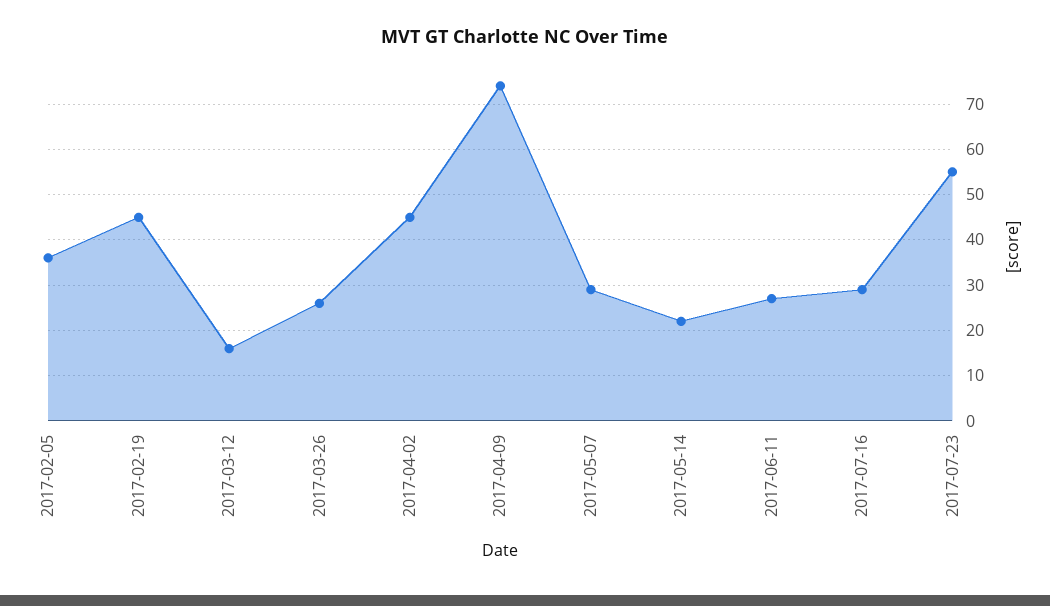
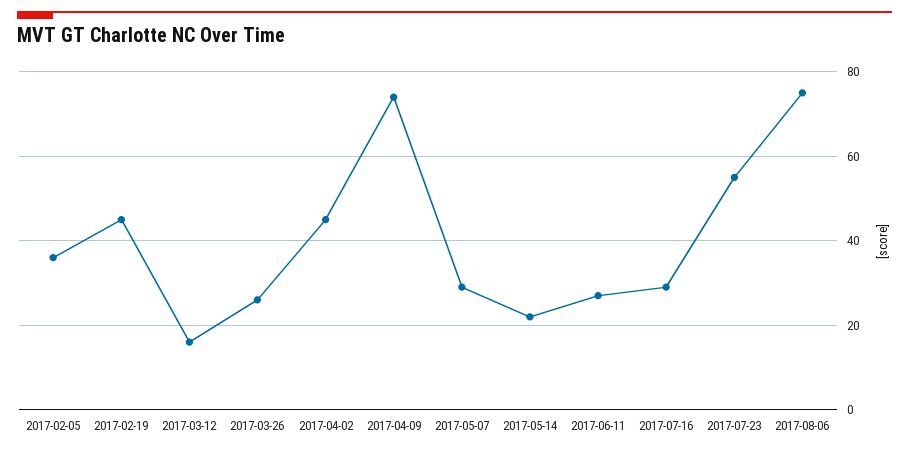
2017-08-06: none -> 75

